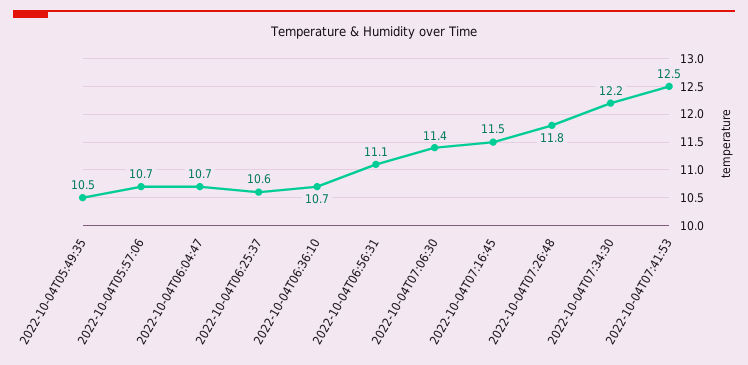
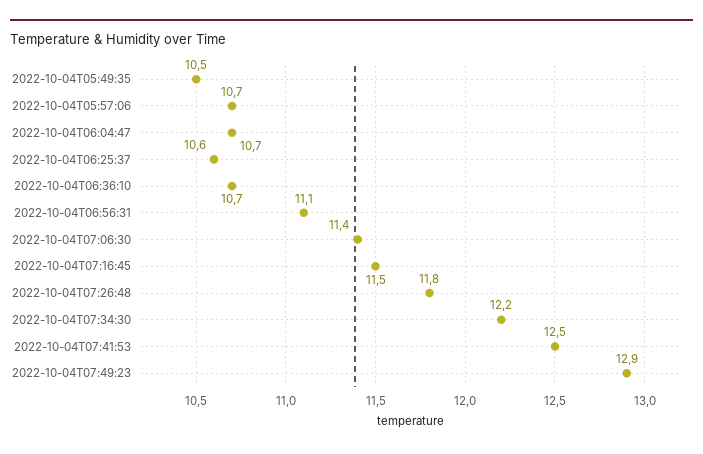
2022-10-04T07:49:23: none -> 12.9

